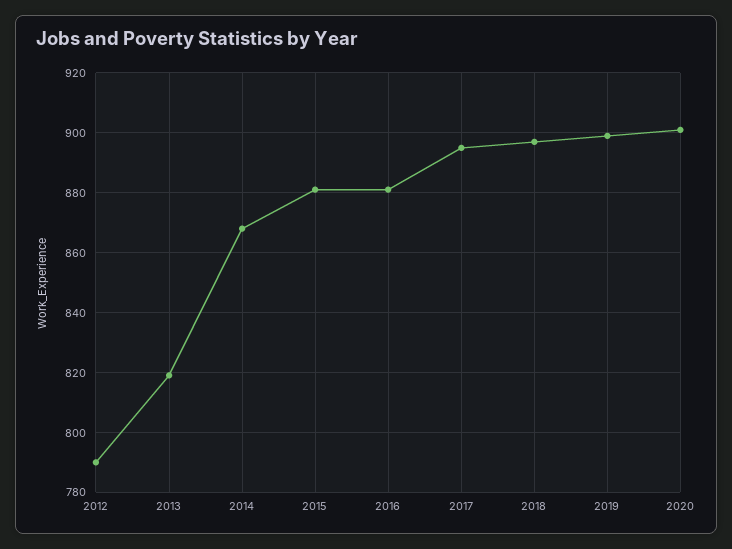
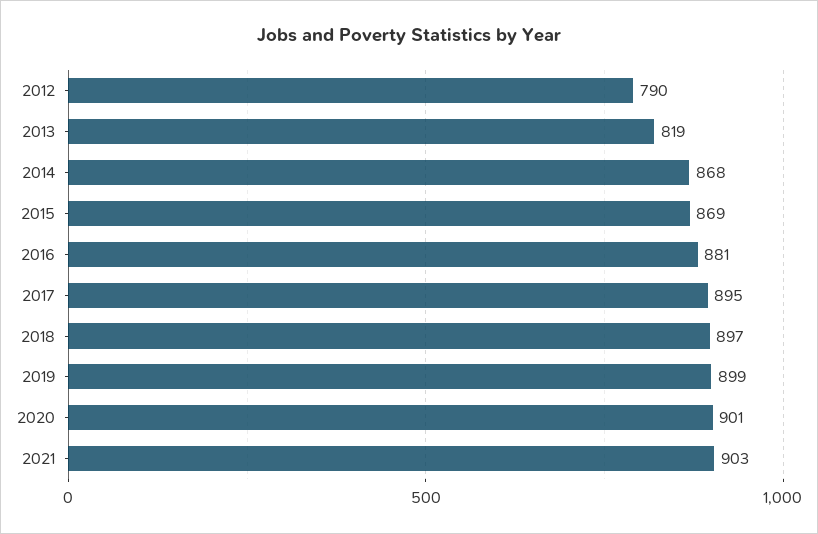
2015: 880 -> 869
2021: none -> 903

